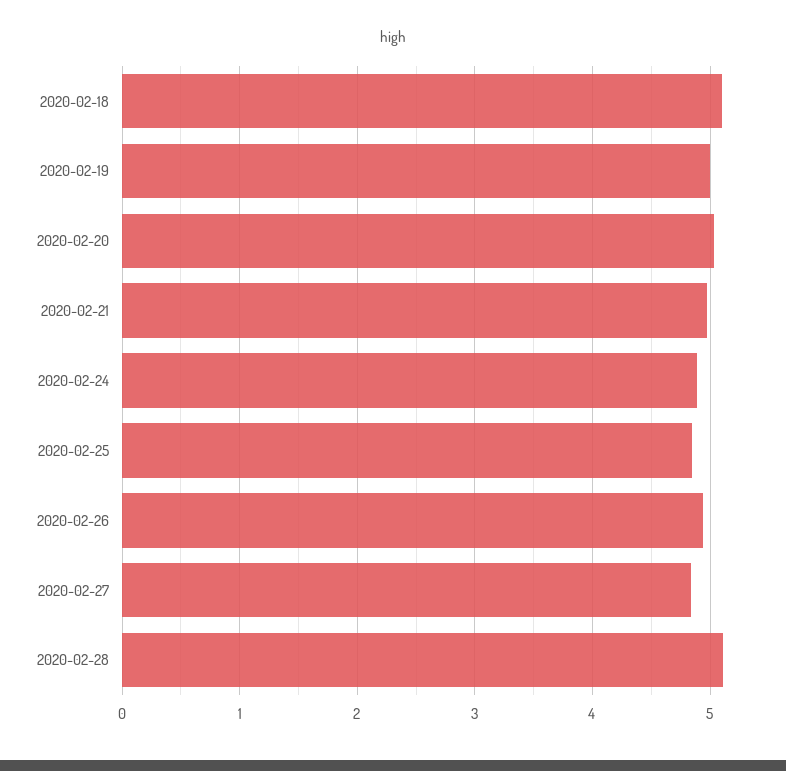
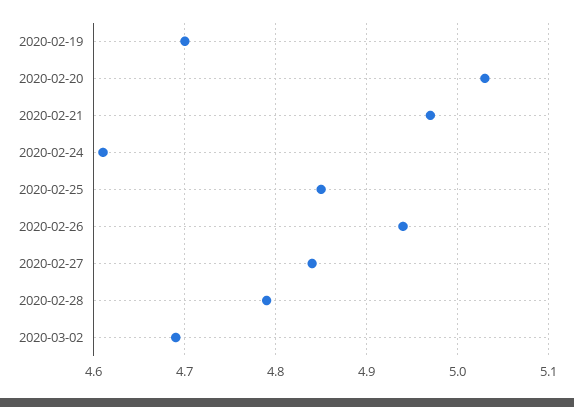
2020-02-18: 5.1 -> none
2020-02-19: 5 -> 4.7
2020-02-24: 4.9 -> 4.61
2020-02-28: 5.1 -> 4.79
2020-03-02: none -> 4.69

